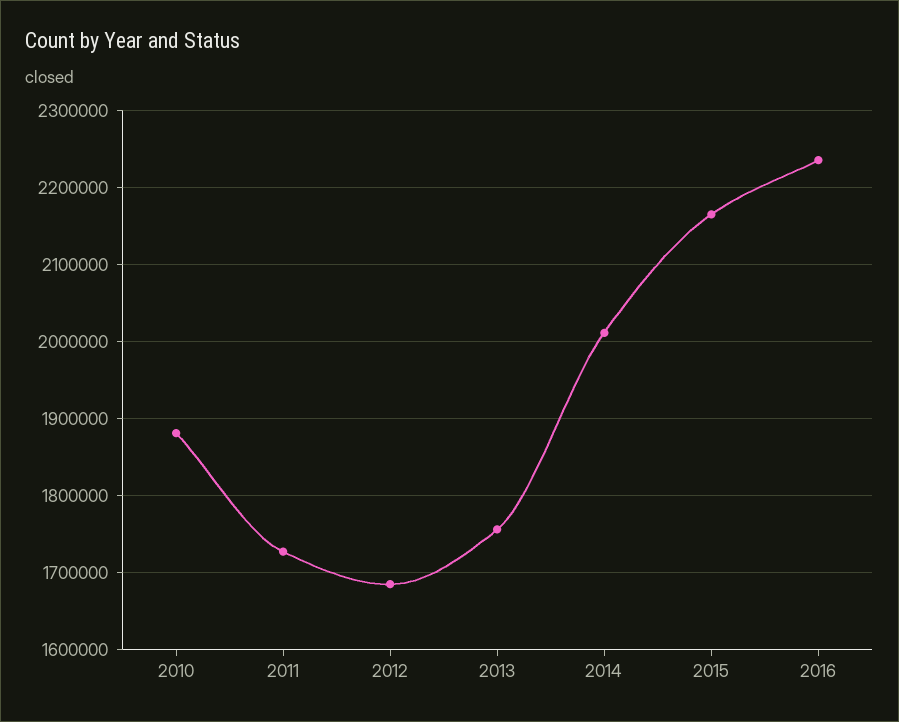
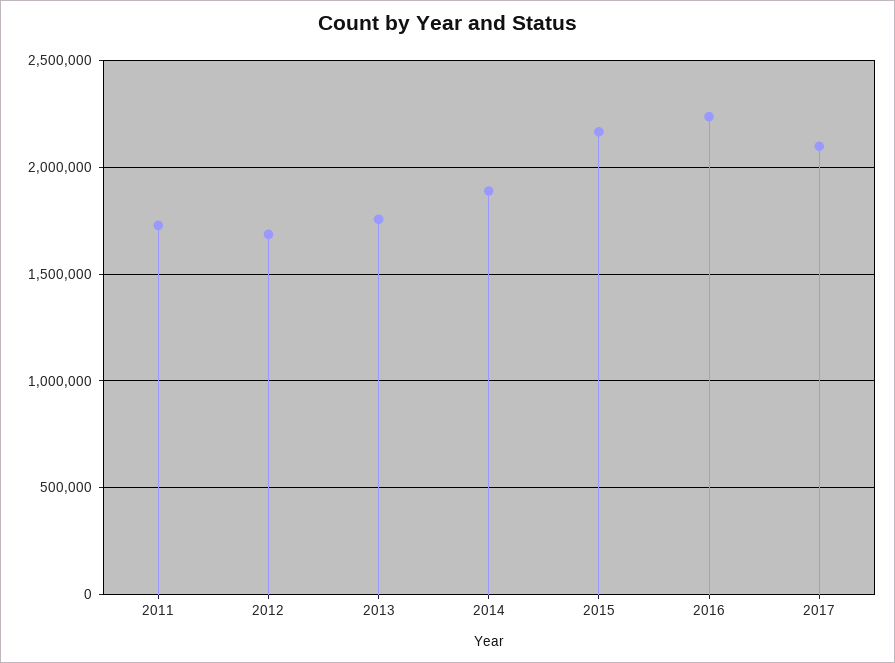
2010: 1880000 -> none
2014: 2010000 -> 1900000
2017: none -> 2100000

